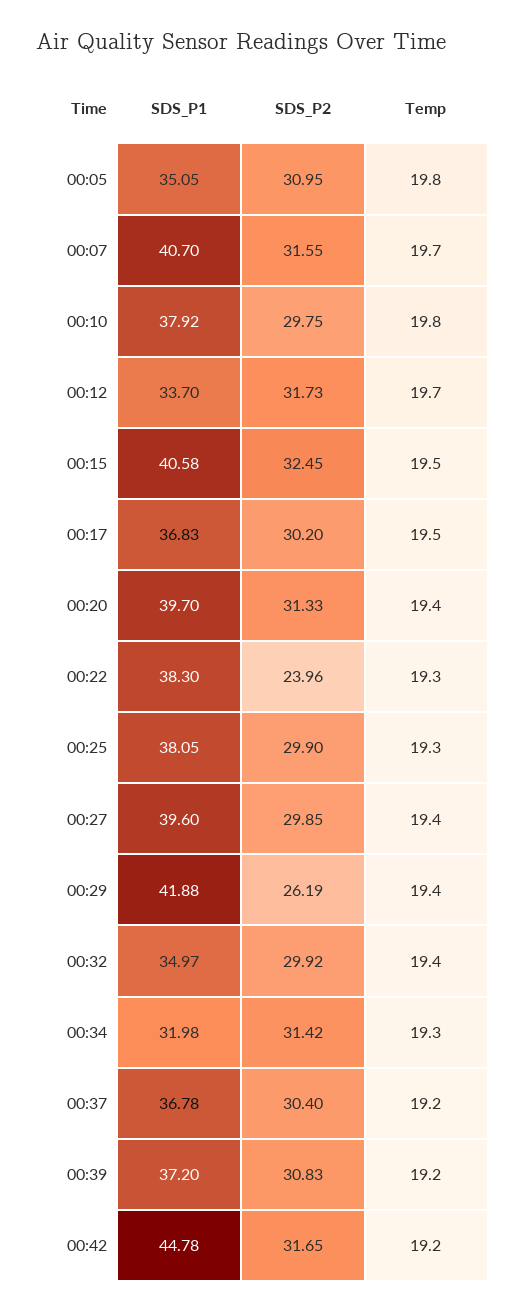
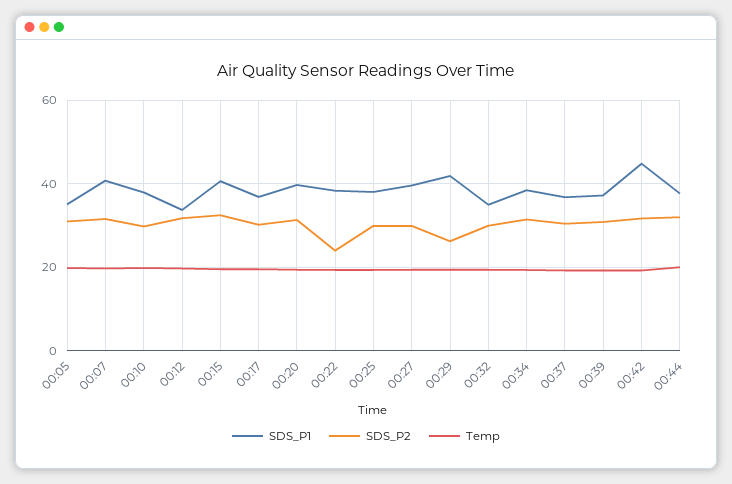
SDS_P1, 00:34: 31.98 -> 38
SDS_P1, 00:44: none -> 38
SDS_P2, 00:44: none -> 32
Temp, 00:44: none -> 20

